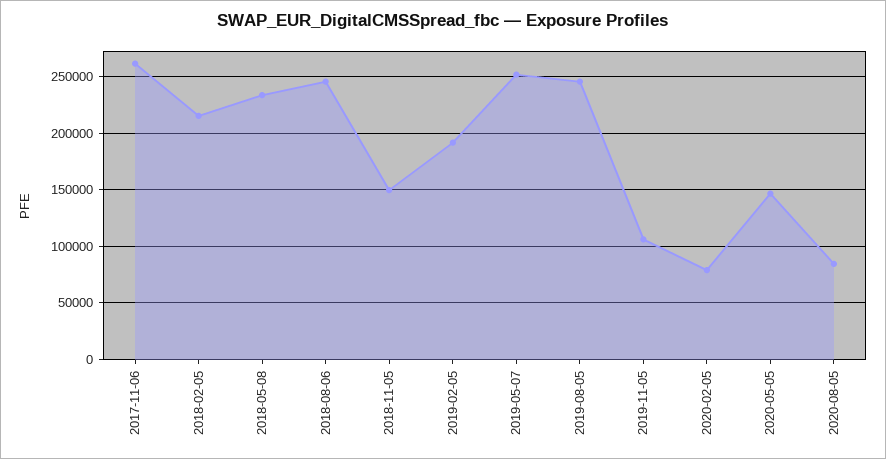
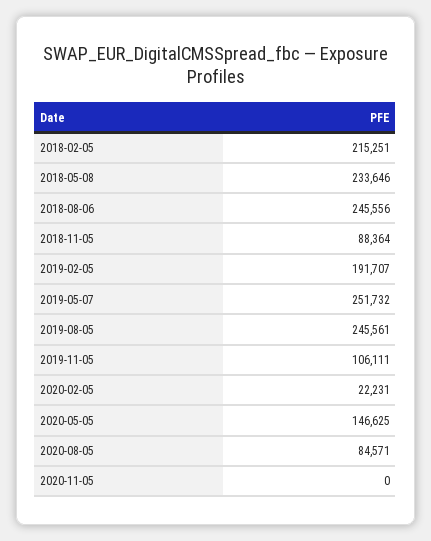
2017-11-06: 260000 -> none
2018-11-05: 150000 -> 88364
2020-02-05: 80000 -> 22231
2020-11-05: none -> 0

